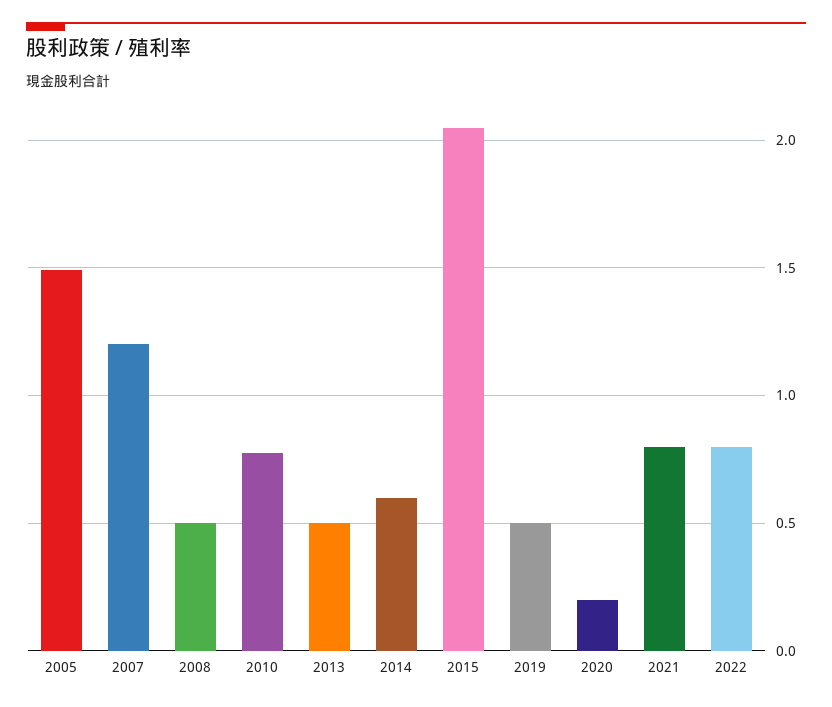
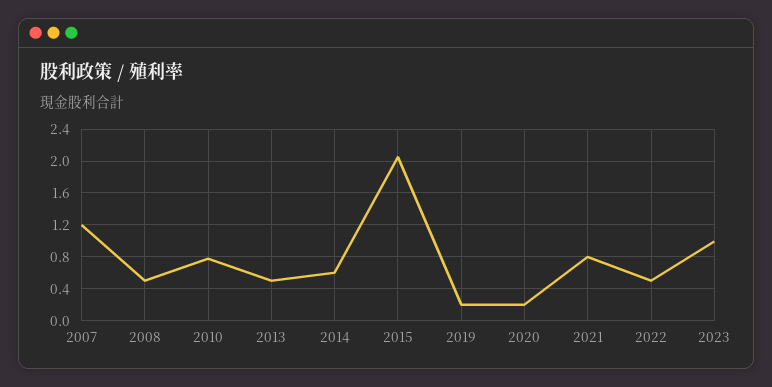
2005: 1.5 -> none
2019: 0.5 -> 0.2
2022: 0.8 -> 0.5
2023: none -> 1

